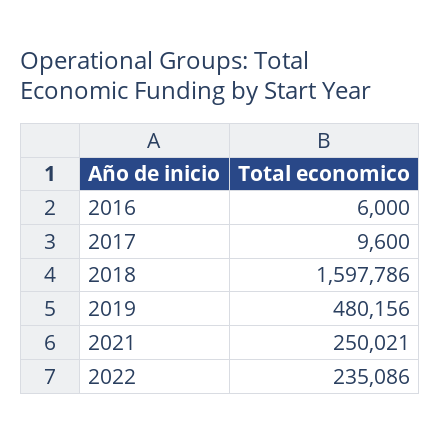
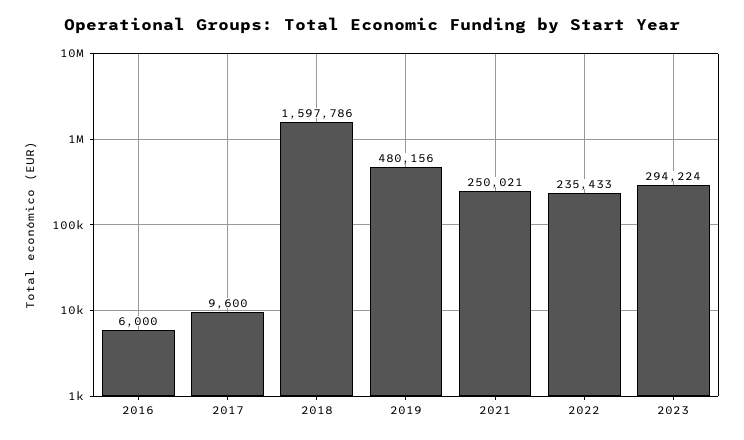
2022: 235086 -> 235433
2023: none -> 294224

